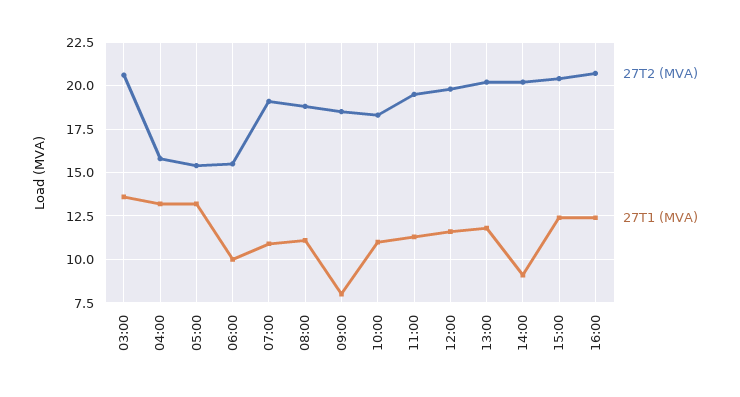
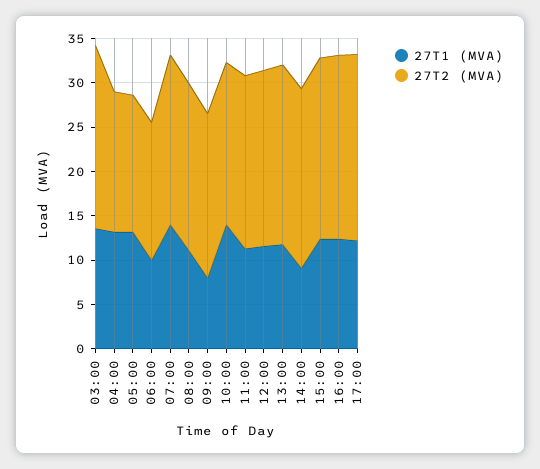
27T1 (MVA), 07:00: 11 -> 14
27T1 (MVA), 10:00: 11 -> 14
27T1 (MVA), 17:00: none -> 12
27T2 (MVA), 17:00: none -> 21

